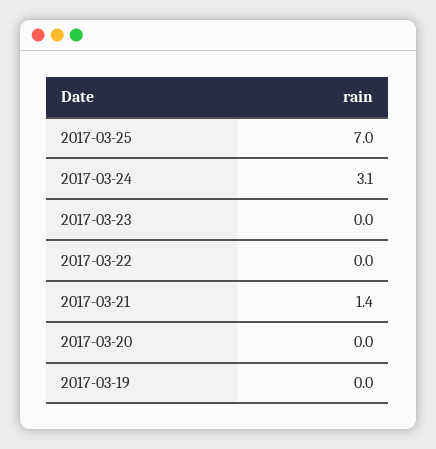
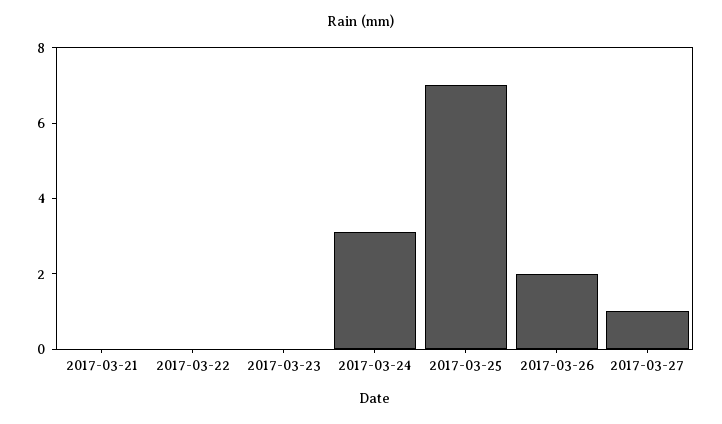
2017-03-21: 1.4 -> 0
2017-03-20: 0 -> none
2017-03-19: 0 -> none
2017-03-26: none -> 2
2017-03-27: none -> 1

